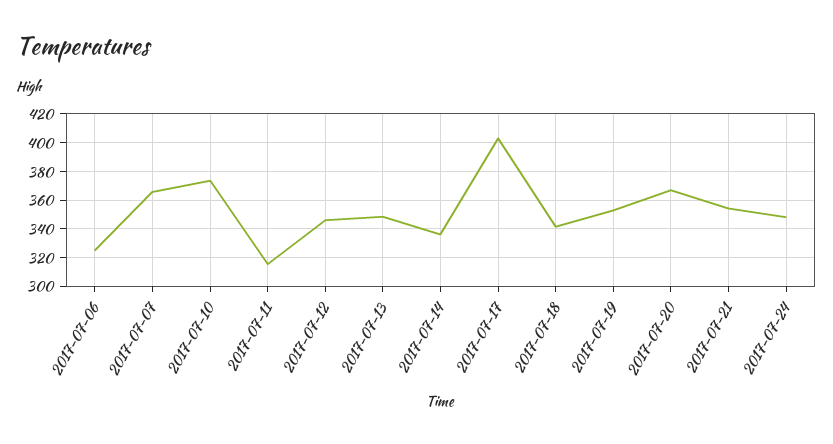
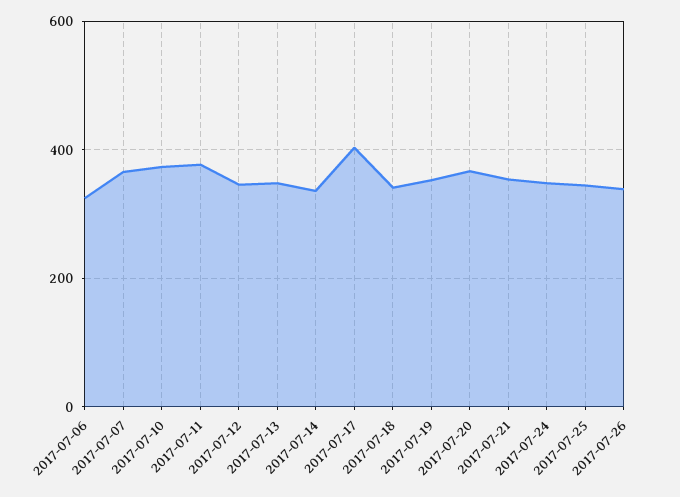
2017-07-11: 315 -> 380
2017-07-25: none -> 340
2017-07-26: none -> 340

